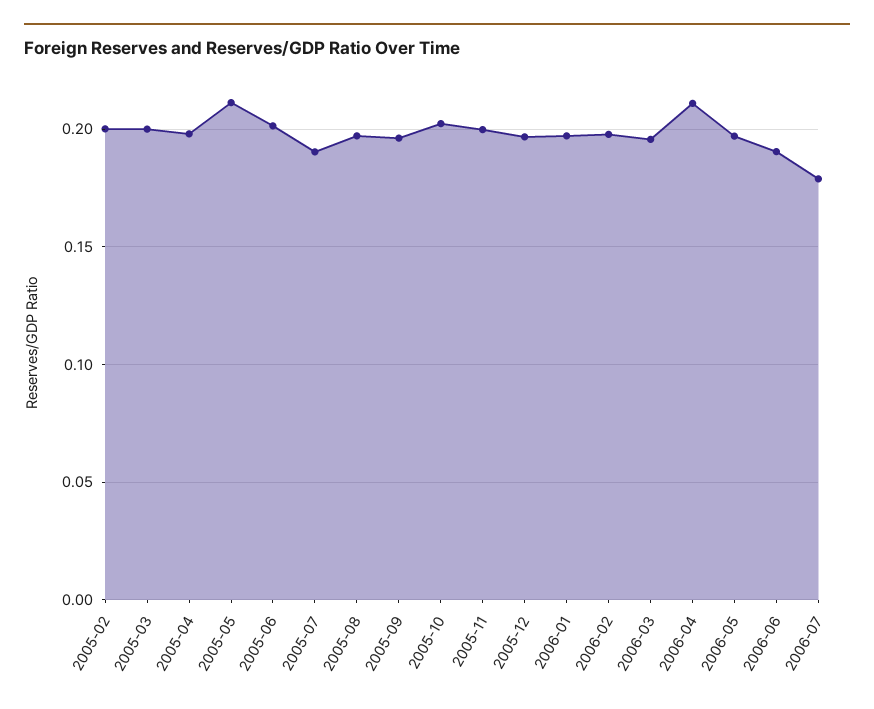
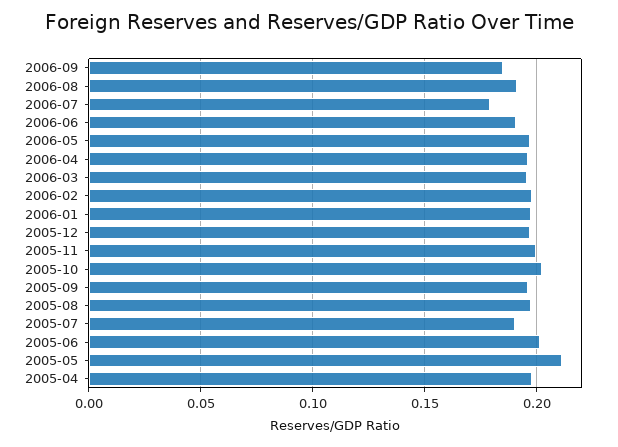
2005-02: 0.2 -> none
2005-03: 0.2 -> none
2006-04: 0.21 -> 0.195
2006-09: none -> 0.185
2006-08: none -> 0.19

